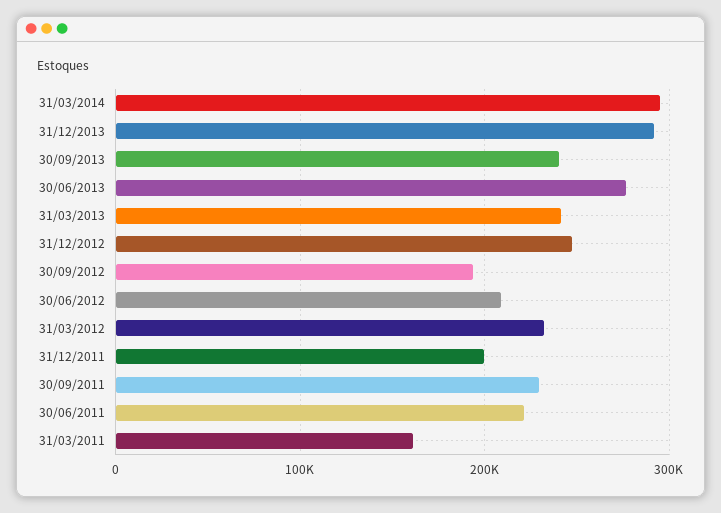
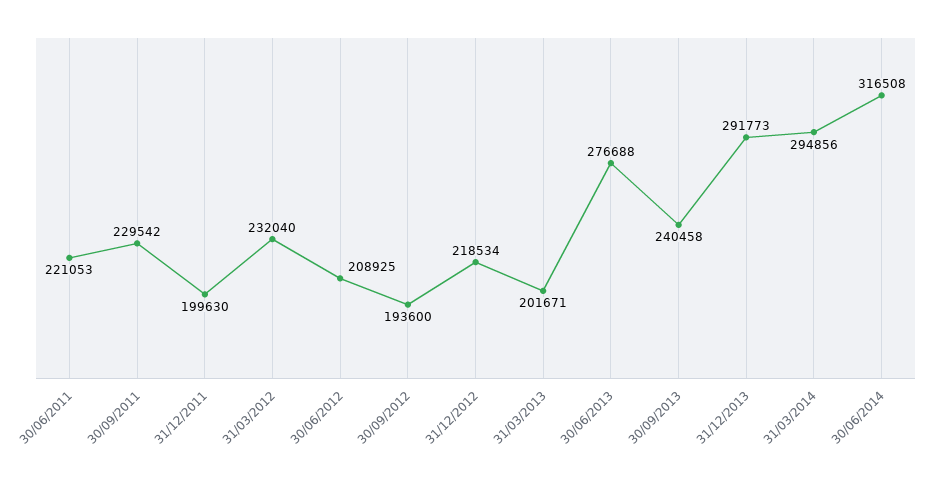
31/03/2013: 240000 -> 201671
31/12/2012: 250000 -> 218534
31/03/2011: 160000 -> none
30/06/2014: none -> 316508

